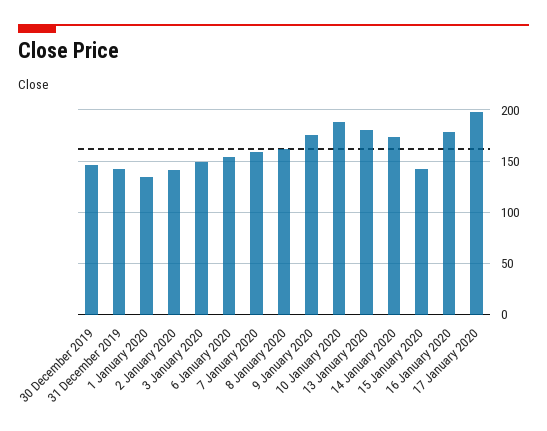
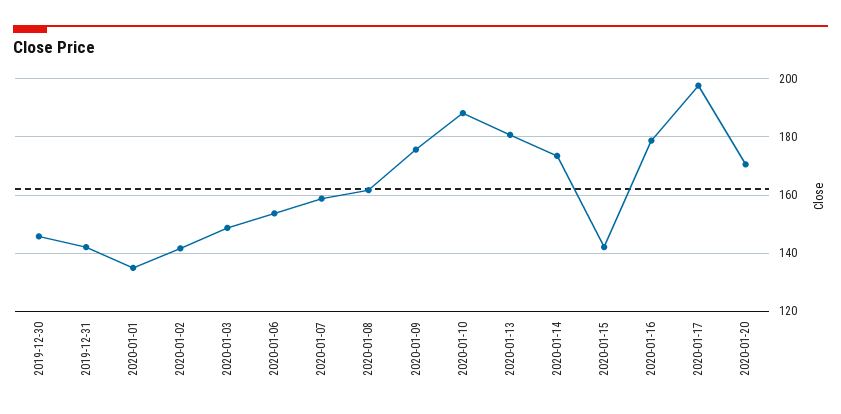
2020-01-20: none -> 170

